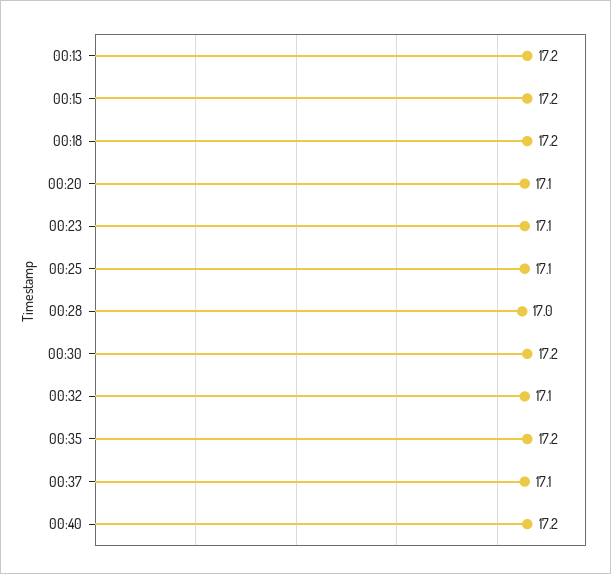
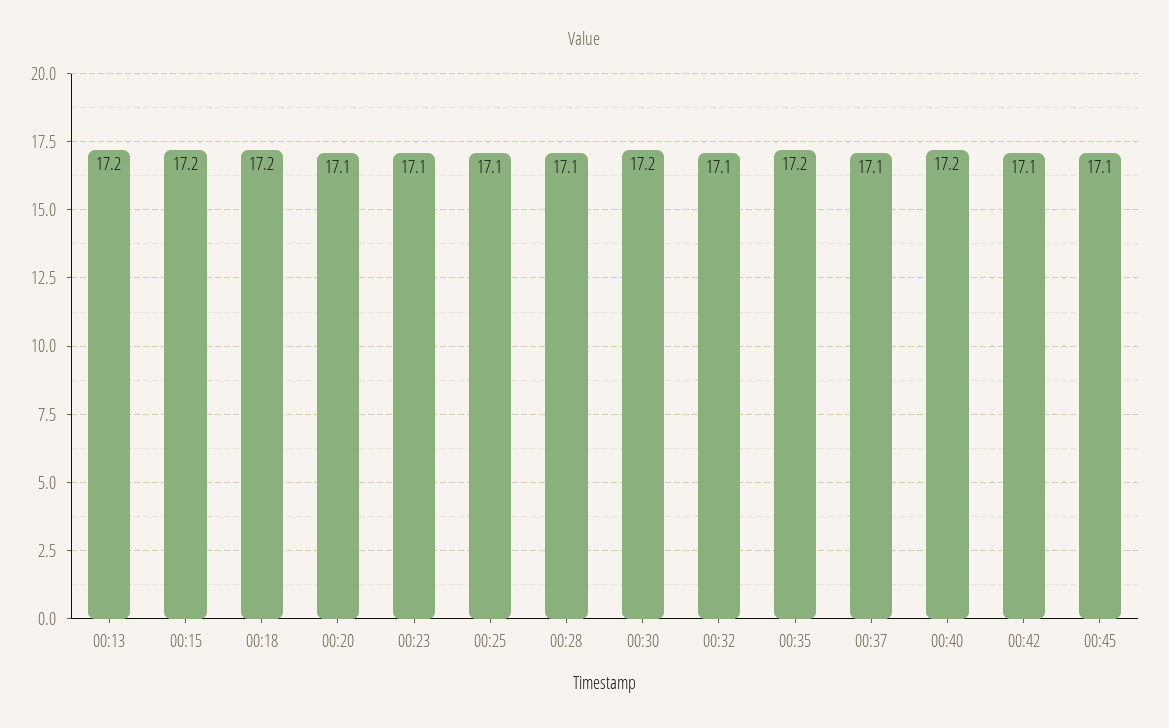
00:28: 17 -> 17.1
00:42: none -> 17.1
00:45: none -> 17.1

